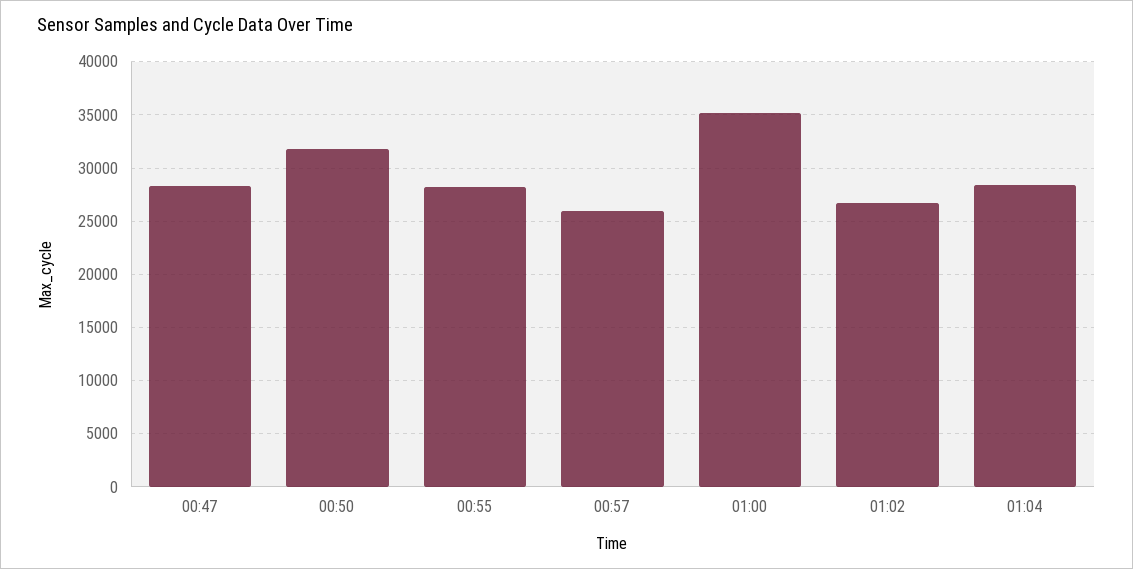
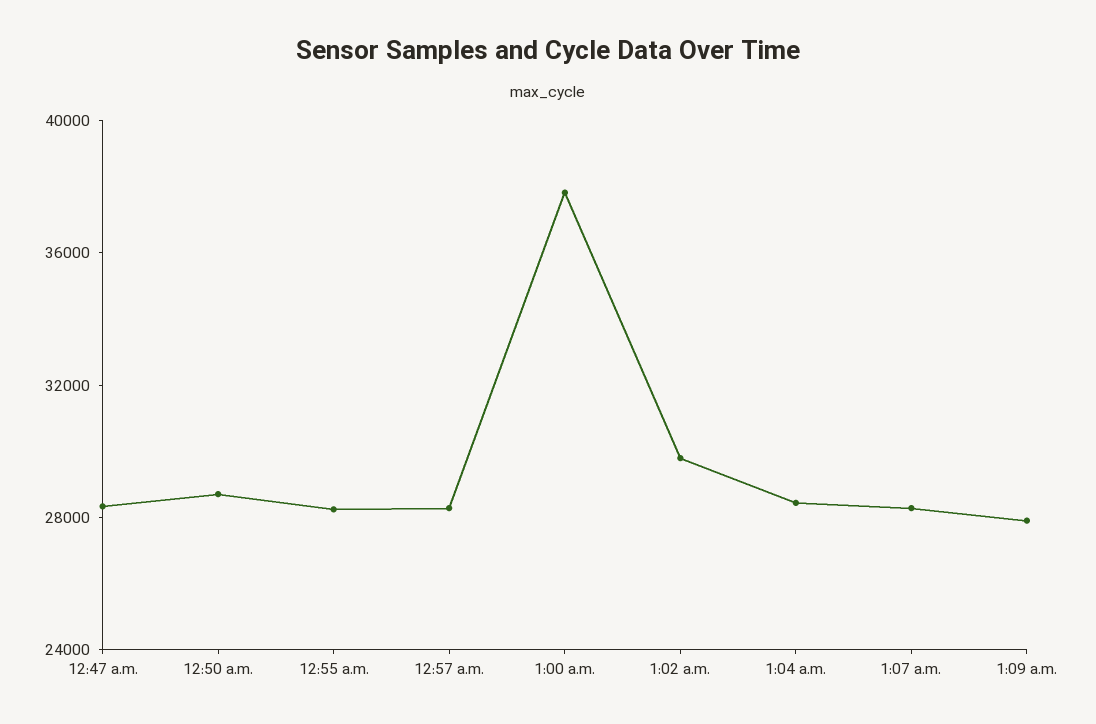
00:50: 32000 -> 29000
00:57: 26000 -> 28000
01:00: 35000 -> 38000
01:02: 27000 -> 30000
1:07 a.m.: none -> 28000
1:09 a.m.: none -> 28000

